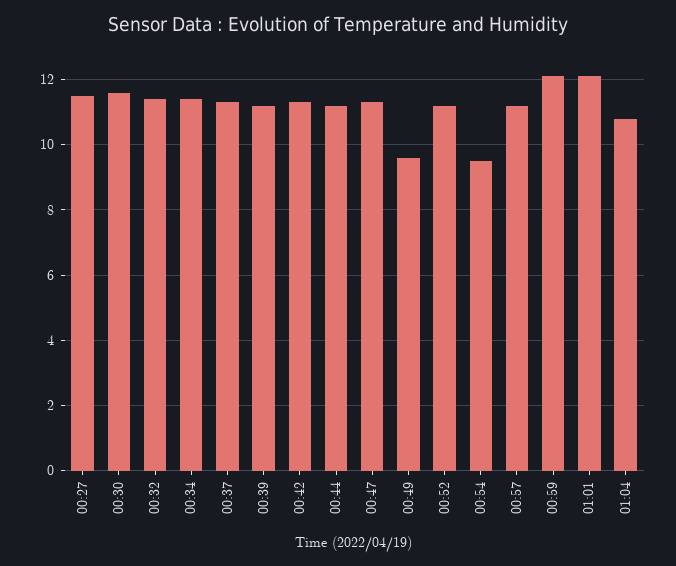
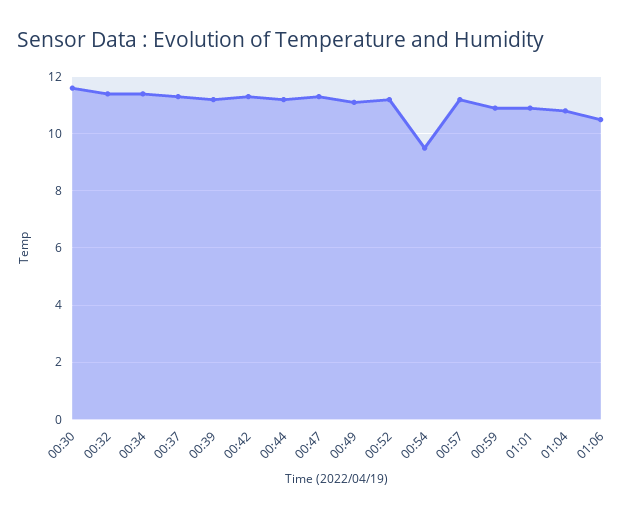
00:27: 11.5 -> none
00:49: 9.5 -> 11
00:59: 12 -> 11
01:01: 12 -> 11
01:06: none -> 10.5

